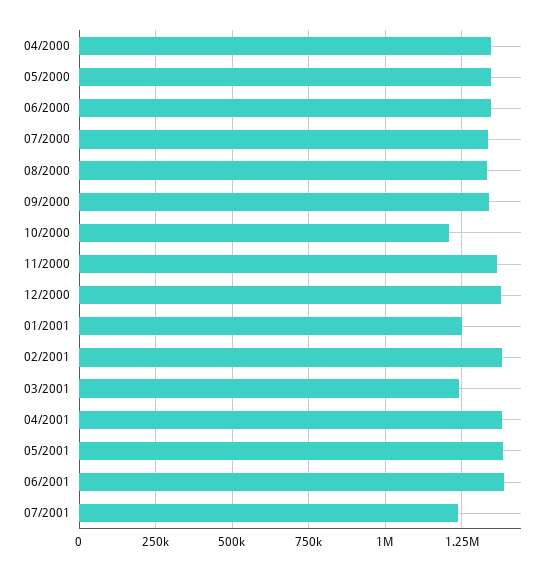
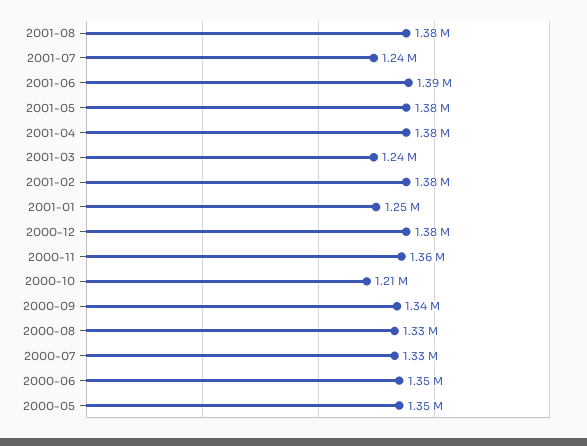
04/2000: 1350000 -> none
2001-08: none -> 1380000

